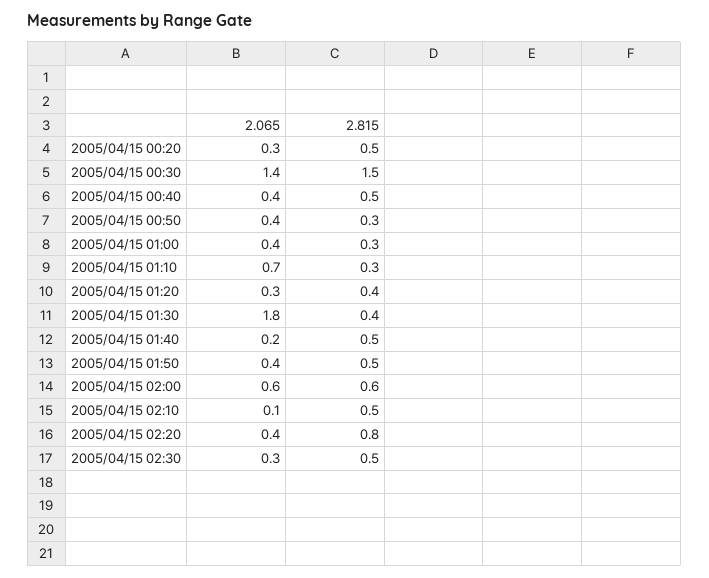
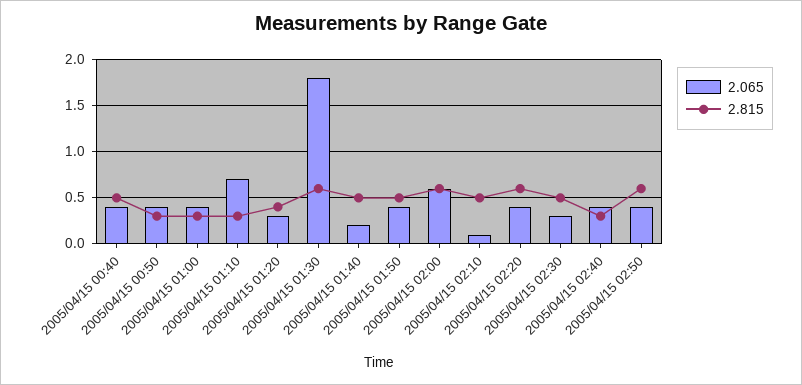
2.065, 2005/04/15 00:20: 0.3 -> none
2.815, 2005/04/15 00:20: 0.5 -> none
2.065, 2005/04/15 00:30: 1.4 -> none
2.815, 2005/04/15 00:30: 1.5 -> none
2.815, 2005/04/15 01:30: 0.4 -> 0.6
2.815, 2005/04/15 02:20: 0.8 -> 0.6
2.065, 2005/04/15 02:40: none -> 0.4
2.815, 2005/04/15 02:40: none -> 0.3
2.065, 2005/04/15 02:50: none -> 0.4
2.815, 2005/04/15 02:50: none -> 0.6

